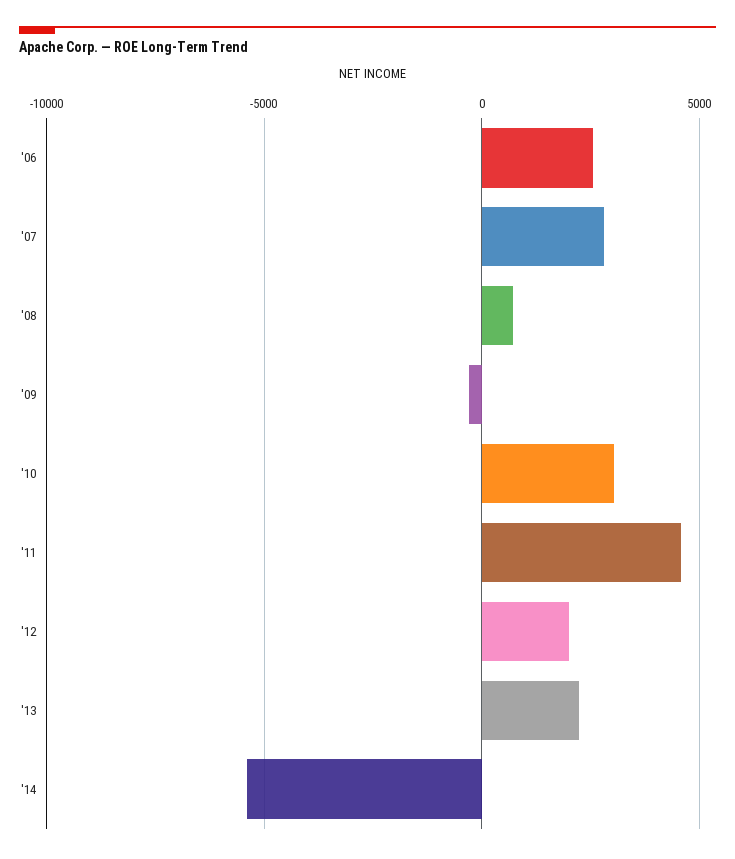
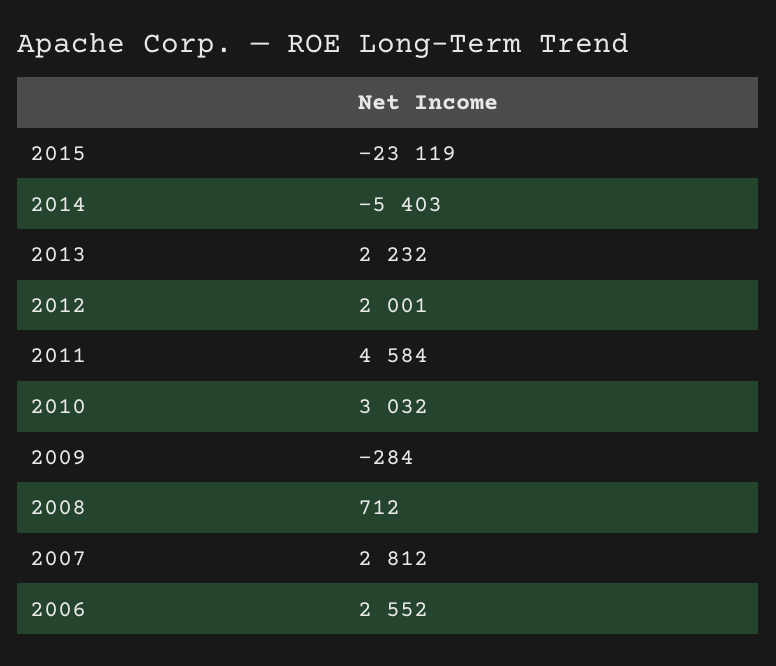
2015: none -> -23119

